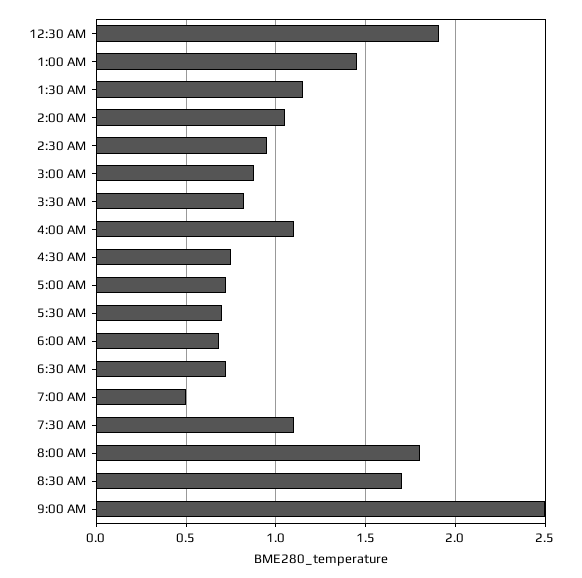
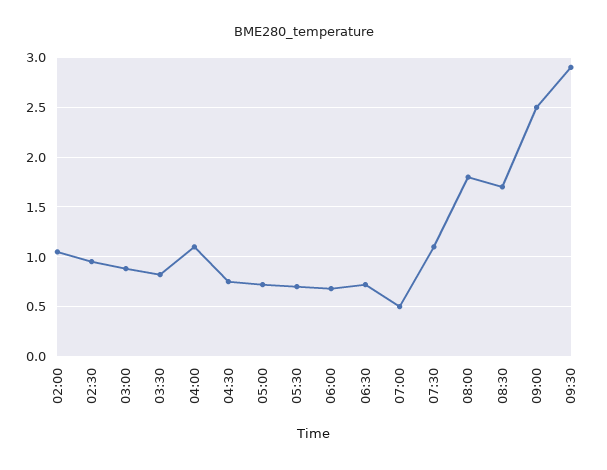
12:30 AM: 1.9 -> none
1:00 AM: 1.45 -> none
1:30 AM: 1.15 -> none
09:30: none -> 2.9

